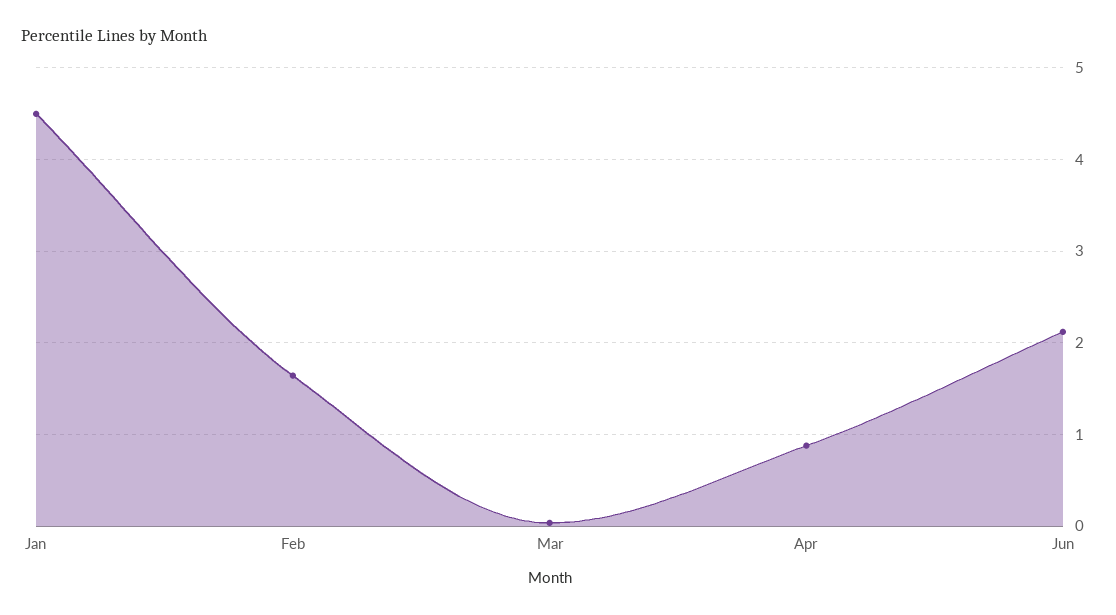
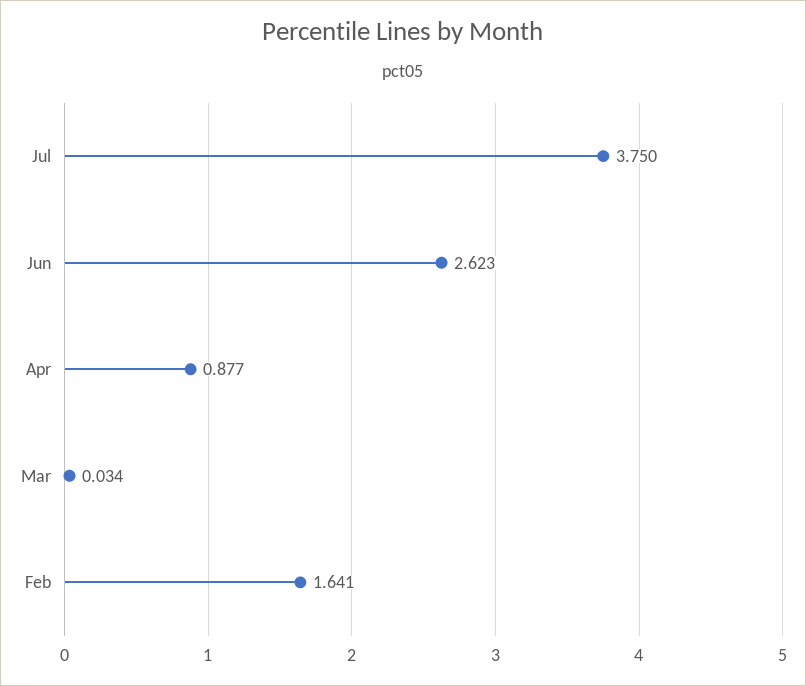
Jan: 4.5 -> none
Jun: 2.1 -> 2.623
Jul: none -> 3.75

